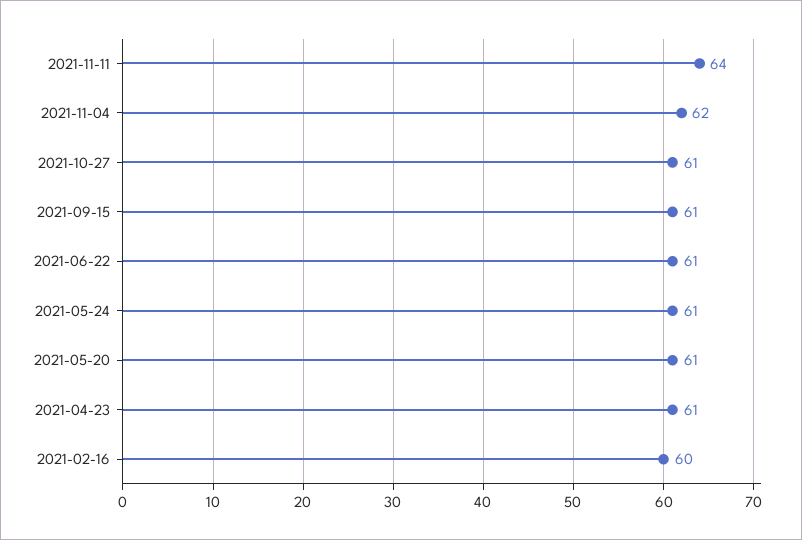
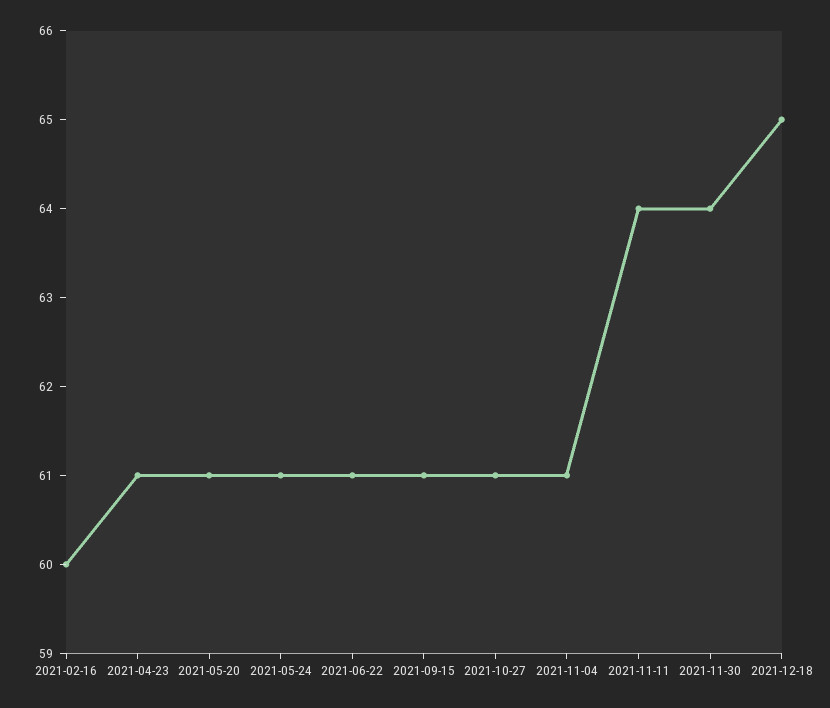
2021-11-04: 62 -> 61
2021-11-30: none -> 64
2021-12-18: none -> 65

